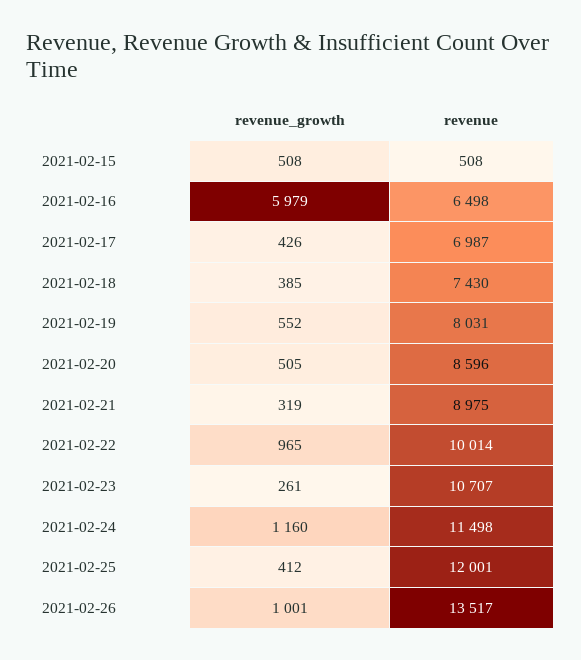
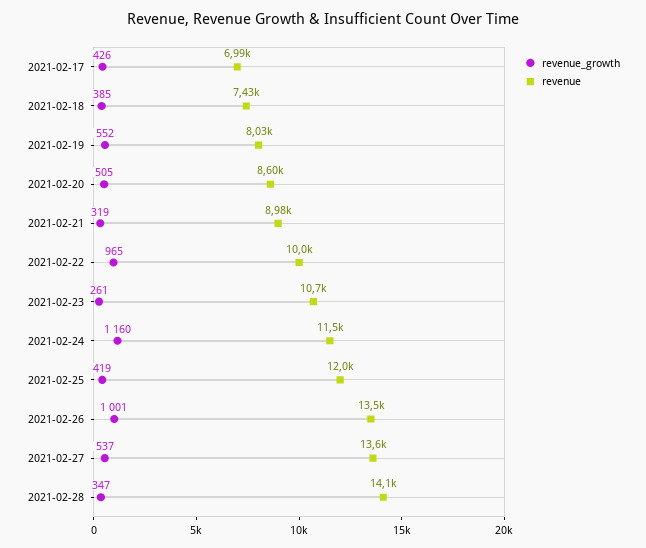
revenue_growth, 2021-02-15: 508 -> none
revenue, 2021-02-15: 508 -> none
revenue_growth, 2021-02-16: 5979 -> none
revenue, 2021-02-16: 6498 -> none
revenue_growth, 2021-02-25: 412 -> 419
revenue_growth, 2021-02-27: none -> 537
revenue, 2021-02-27: none -> 13600
revenue_growth, 2021-02-28: none -> 347
revenue, 2021-02-28: none -> 14100

